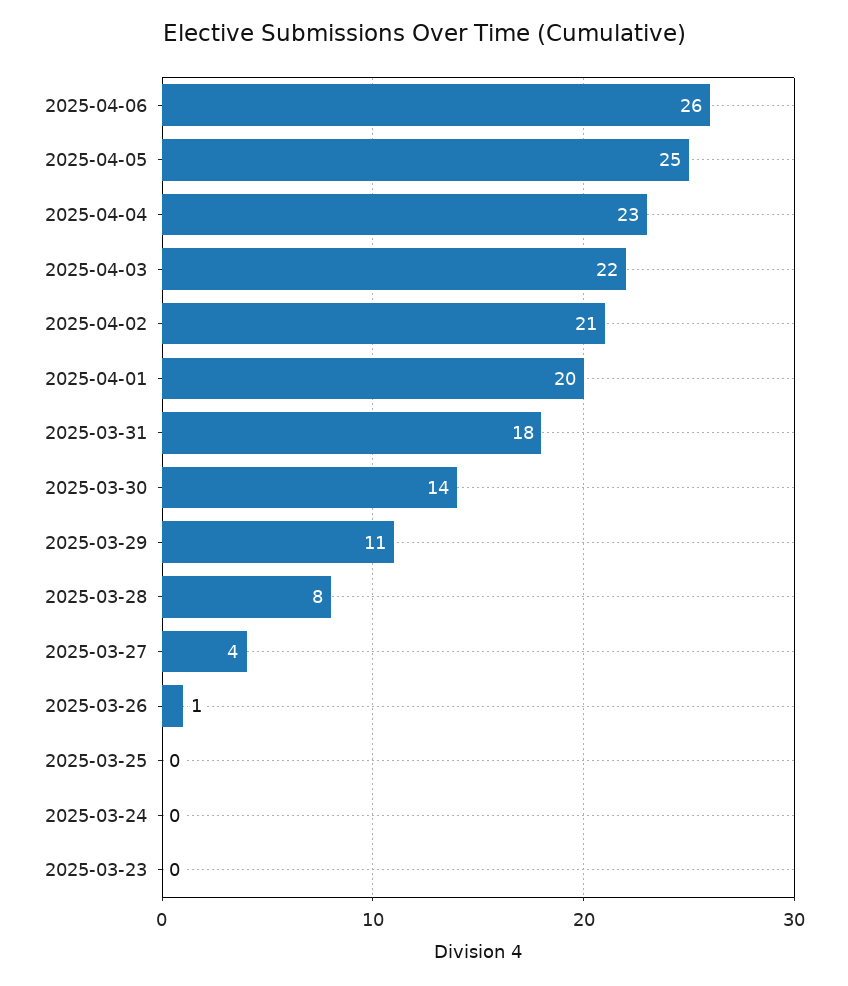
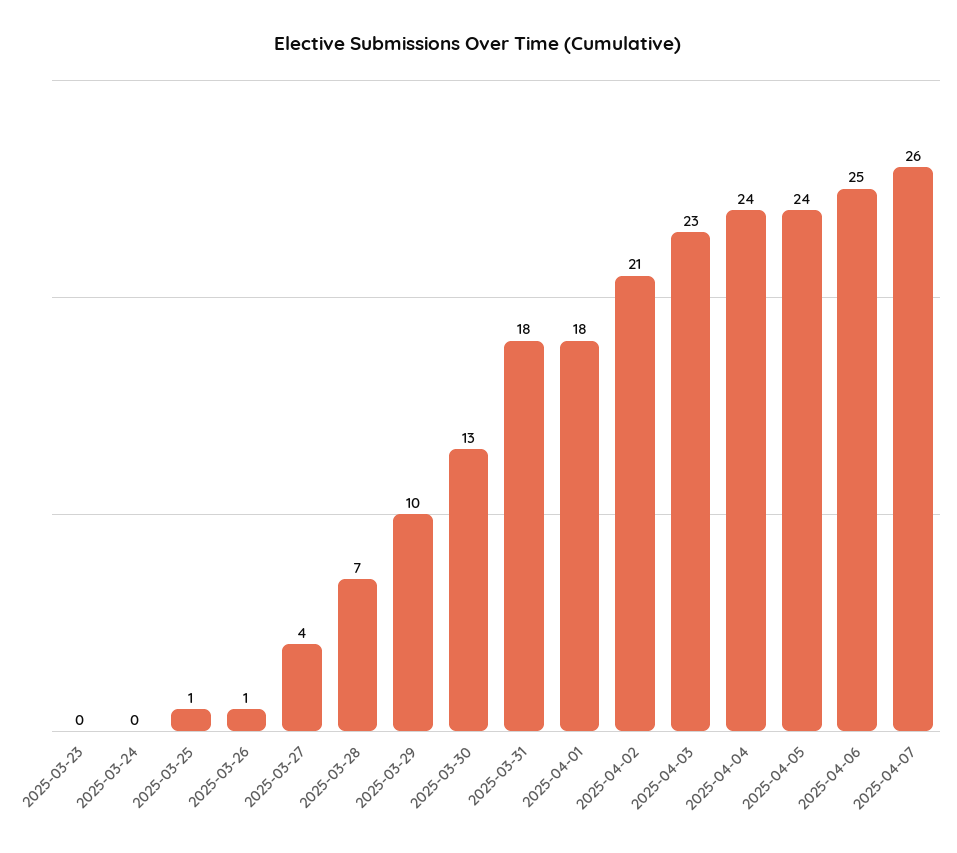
2025-04-06: 26 -> 25
2025-04-05: 25 -> 24
2025-04-04: 23 -> 24
2025-04-03: 22 -> 23
2025-04-01: 20 -> 18
2025-03-30: 14 -> 13
2025-03-29: 11 -> 10
2025-03-28: 8 -> 7
2025-03-25: 0 -> 1
2025-04-07: none -> 26

